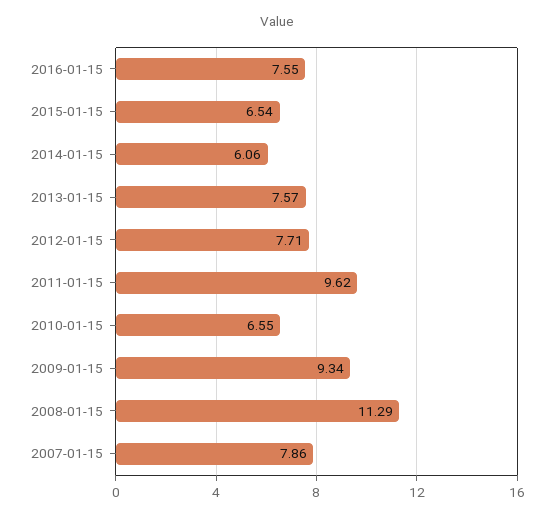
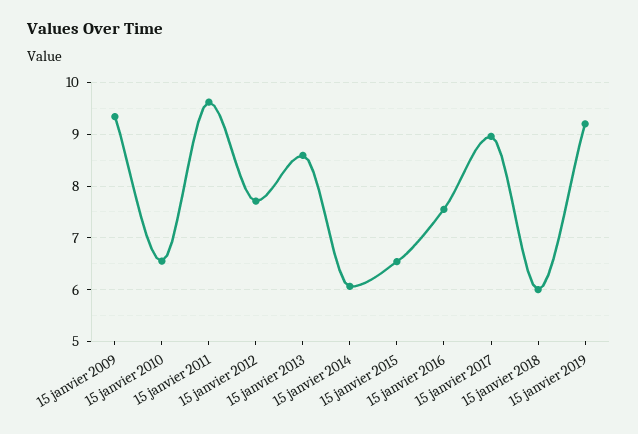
2013-01-15: 7.57 -> 8.6
2008-01-15: 11.29 -> none
2007-01-15: 7.86 -> none
15 janvier 2017: none -> 9
15 janvier 2018: none -> 6
15 janvier 2019: none -> 9.2

